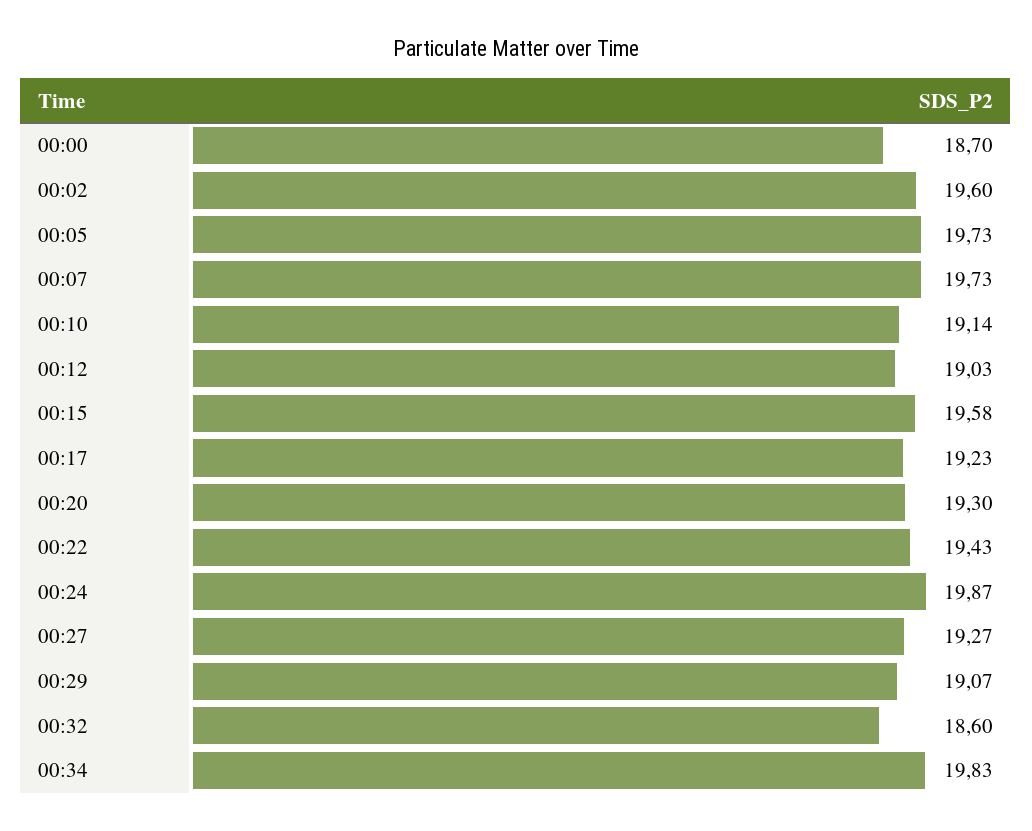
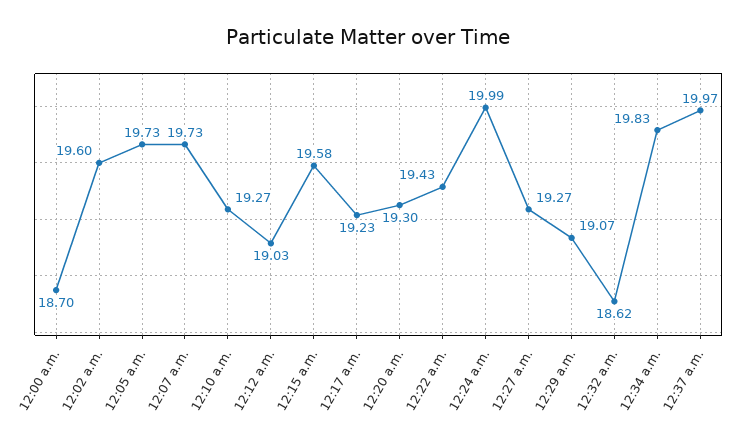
00:10: 19.14 -> 19.27
00:24: 19.87 -> 19.99
00:32: 18.6 -> 18.62
12:37 a.m.: none -> 19.97

